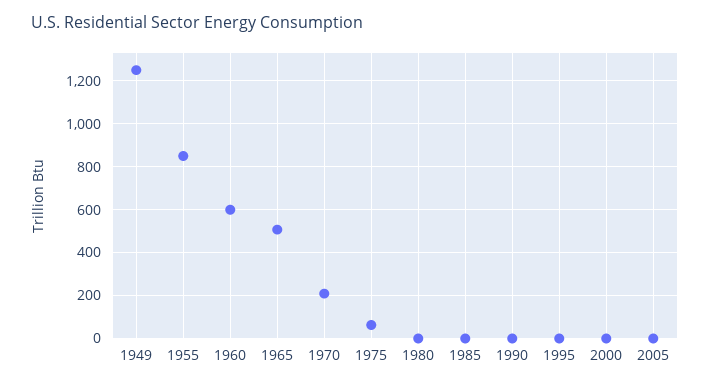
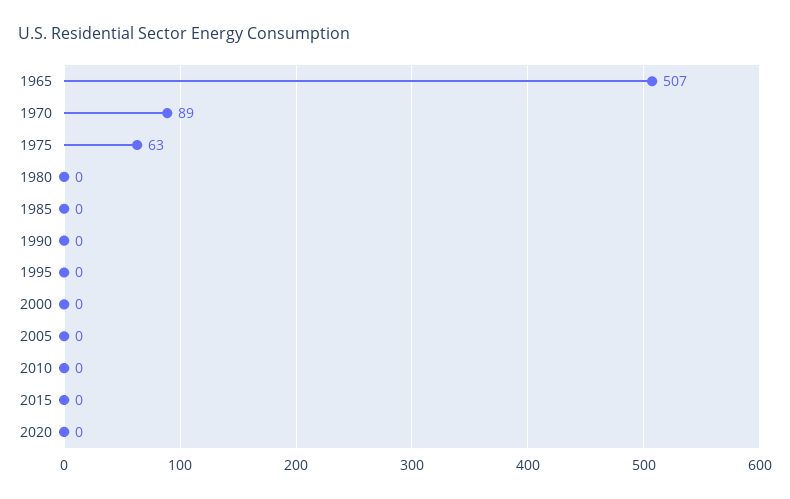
1949: 1250 -> none
1955: 850 -> none
1960: 600 -> none
1970: 200 -> 89
2010: none -> 0
2015: none -> 0
2020: none -> 0

